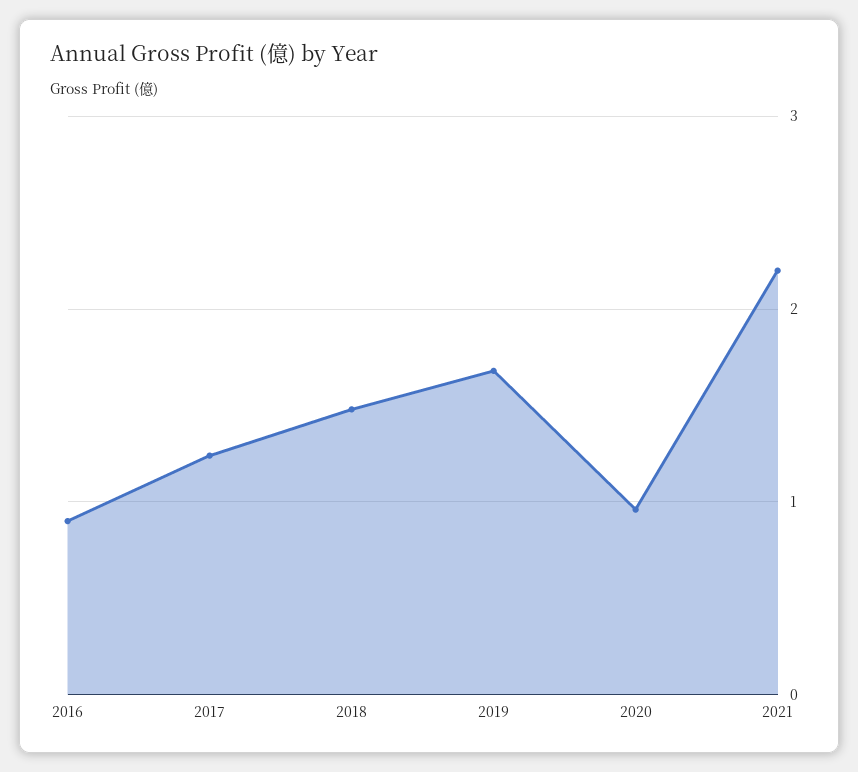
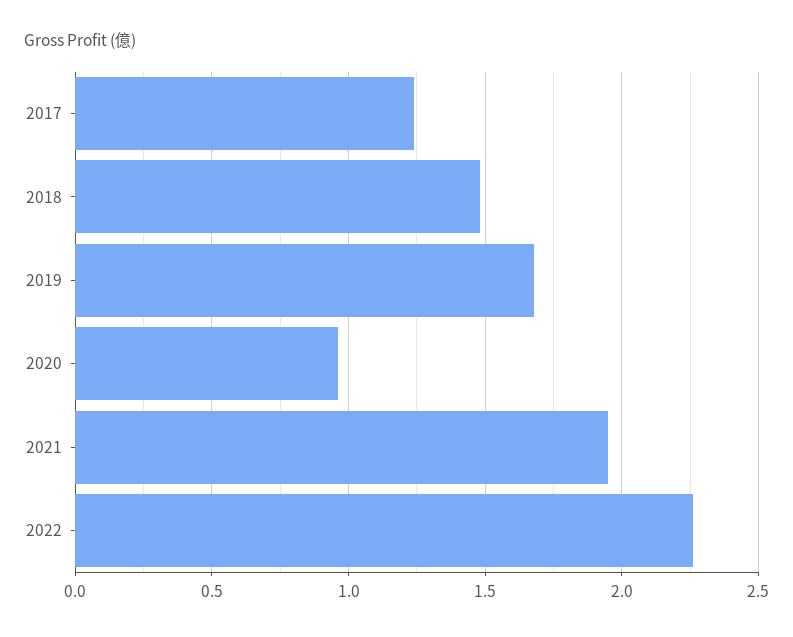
2016: 0.9 -> none
2021: 2.2 -> 1.95
2022: none -> 2.25

